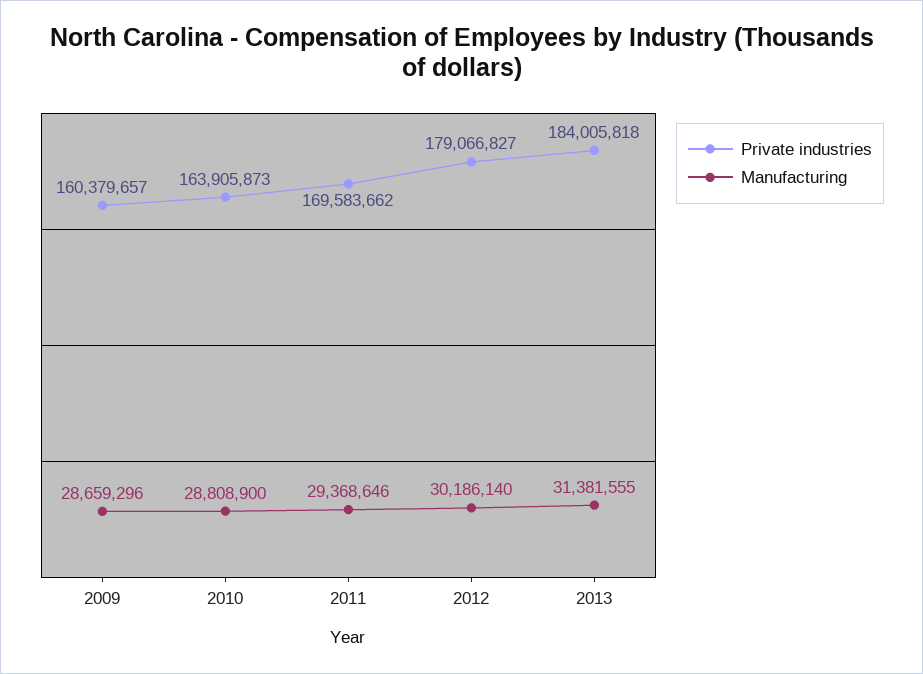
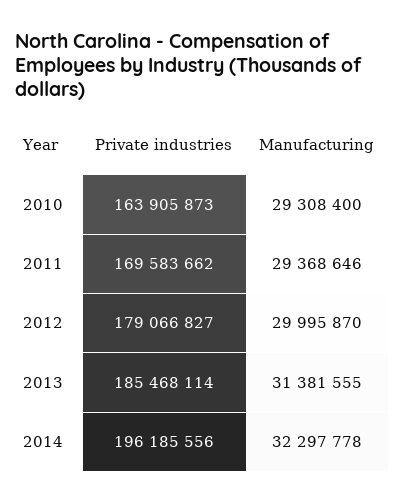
Private industries, 2009: 160379657 -> none
Manufacturing, 2009: 28659296 -> none
Manufacturing, 2010: 28808900 -> 29308400
Manufacturing, 2012: 30186140 -> 29995870
Private industries, 2013: 184005818 -> 185468114
Private industries, 2014: none -> 196185556
Manufacturing, 2014: none -> 32297778

